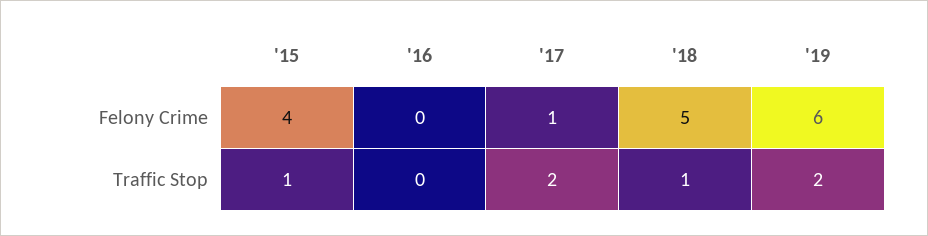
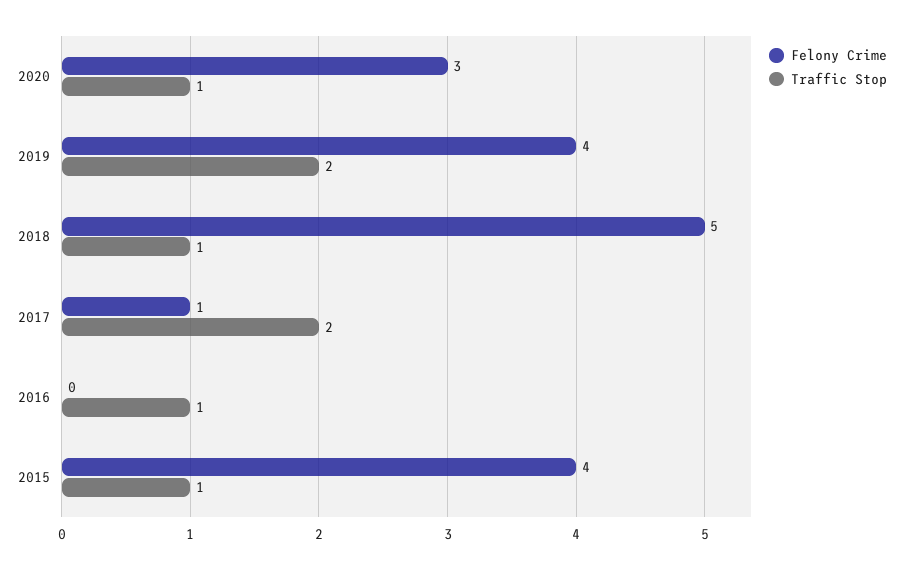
Felony Crime, '19: 6 -> 4
Traffic Stop, '16: 0 -> 1
Felony Crime, 2020: none -> 3
Traffic Stop, 2020: none -> 1

